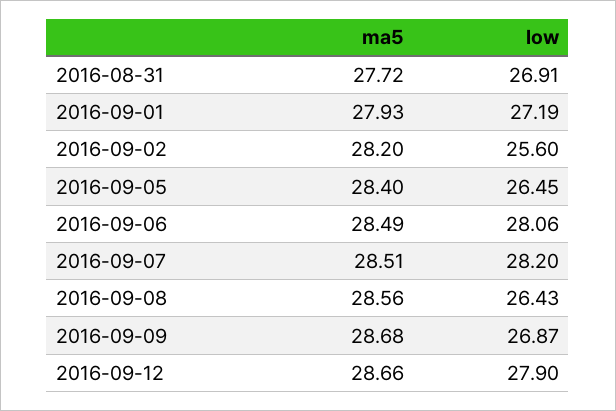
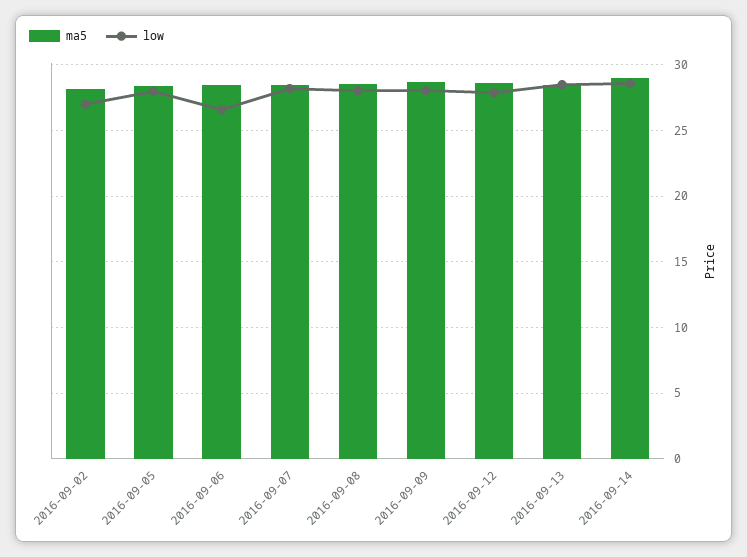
ma5, 2016-08-31: 27.72 -> none
low, 2016-08-31: 26.91 -> none
ma5, 2016-09-01: 27.93 -> none
low, 2016-09-01: 27.19 -> none
low, 2016-09-02: 25.6 -> 27
low, 2016-09-05: 26.45 -> 28
low, 2016-09-06: 28.06 -> 26.5
low, 2016-09-08: 26.43 -> 28
low, 2016-09-09: 26.87 -> 28
ma5, 2016-09-13: none -> 28.5
low, 2016-09-13: none -> 28.5
ma5, 2016-09-14: none -> 29
low, 2016-09-14: none -> 28.5

